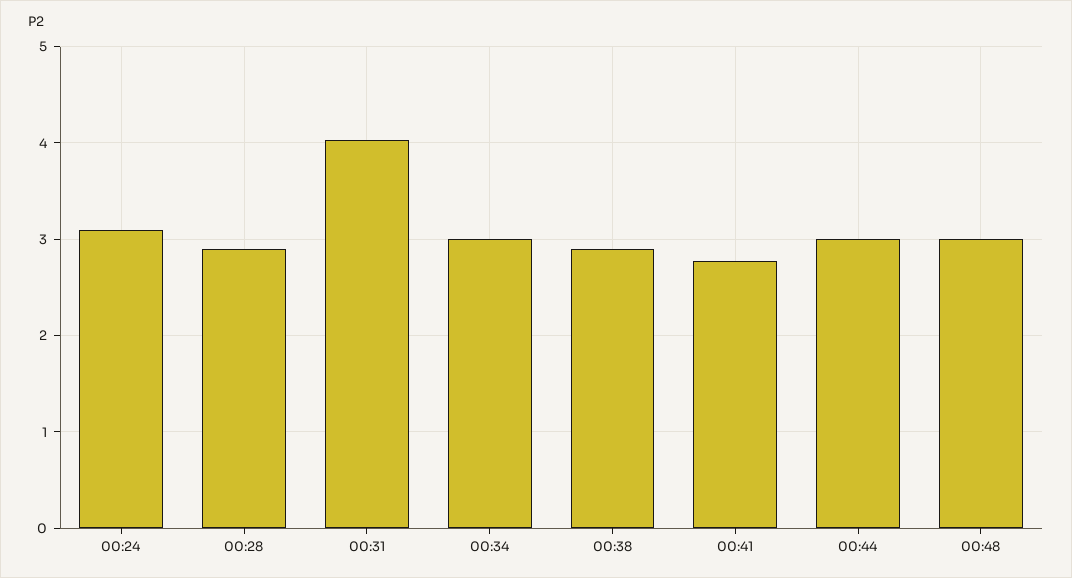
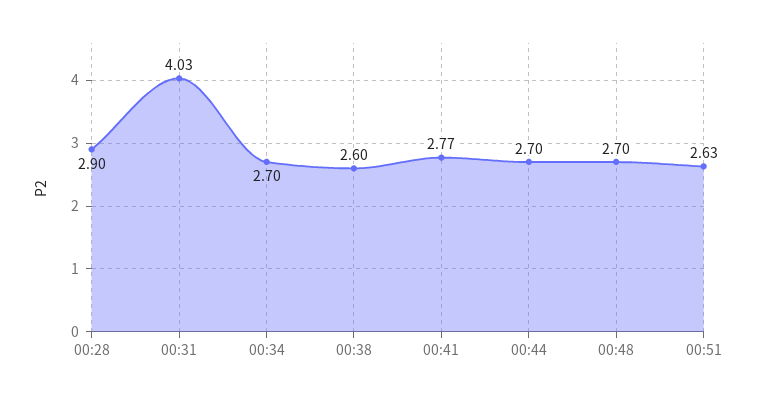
00:24: 3.1 -> none
00:34: 3 -> 2.7
00:38: 2.9 -> 2.6
00:44: 3 -> 2.7
00:48: 3 -> 2.7
00:51: none -> 2.63

